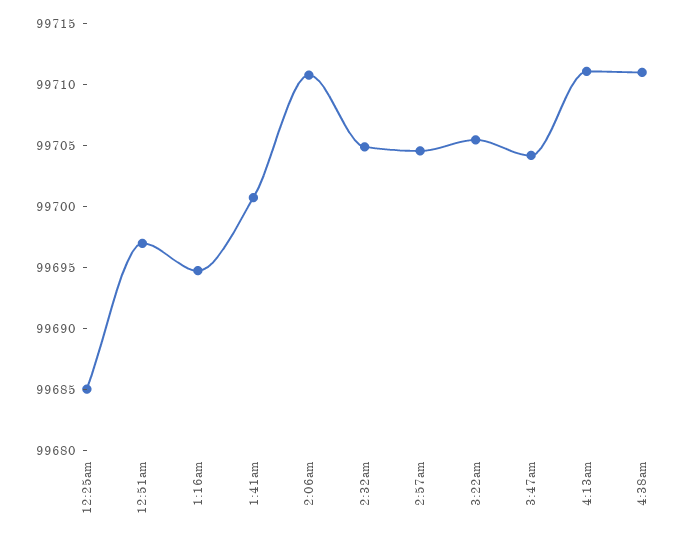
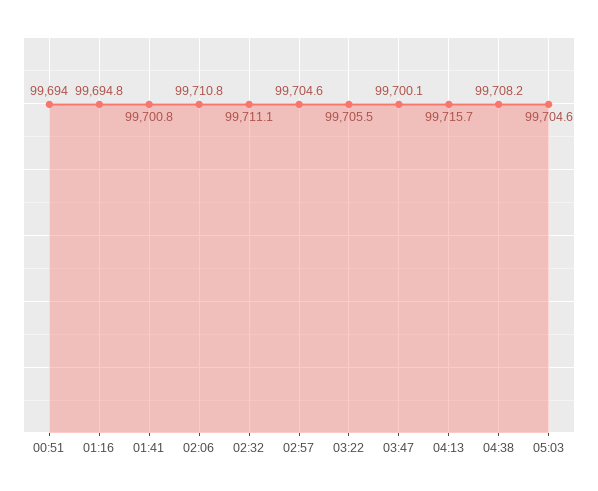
12:25am: 99685 -> none
12:51am: 99697 -> 99694
2:32am: 99705 -> 99711.1
3:47am: 99704 -> 99700.1
4:13am: 99711 -> 99715.7
4:38am: 99711 -> 99708.2
05:03: none -> 99704.6

